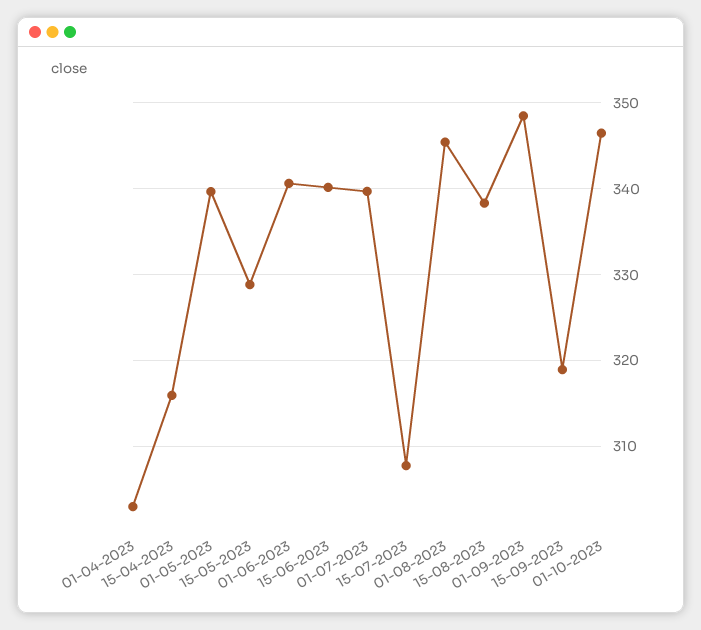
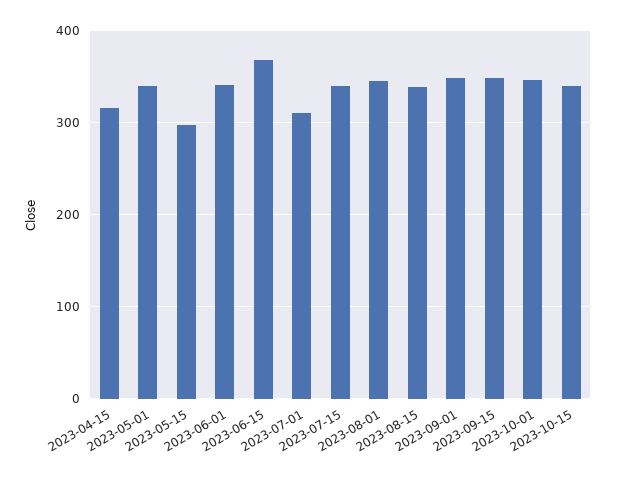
01-04-2023: 303 -> none
15-05-2023: 329 -> 300
15-06-2023: 340 -> 370
01-07-2023: 340 -> 310
15-07-2023: 308 -> 340
15-09-2023: 319 -> 350
2023-10-15: none -> 340

